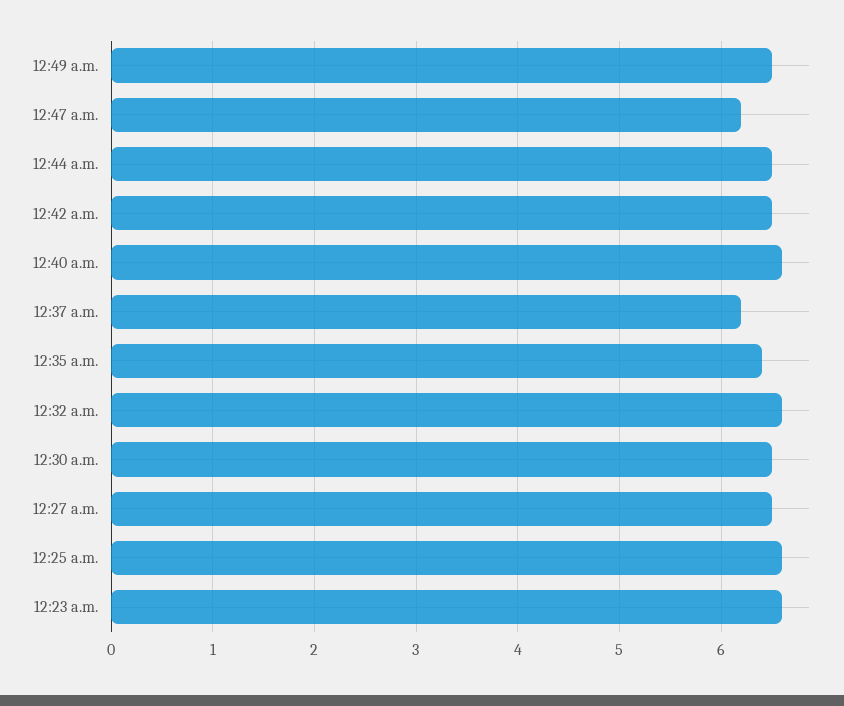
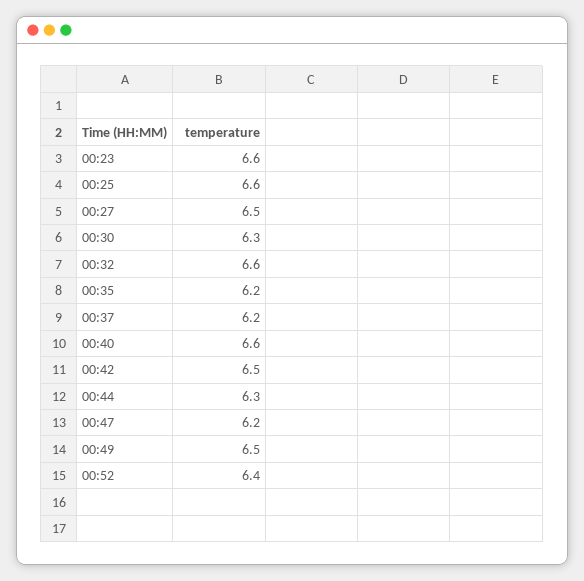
12:44 a.m.: 6.5 -> 6.3
12:35 a.m.: 6.4 -> 6.2
12:30 a.m.: 6.5 -> 6.3
00:52: none -> 6.4

